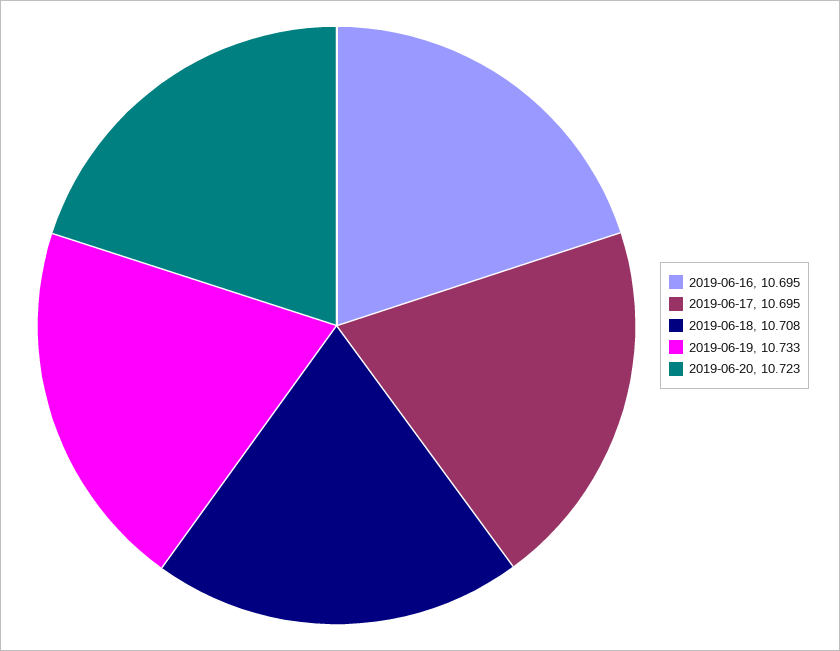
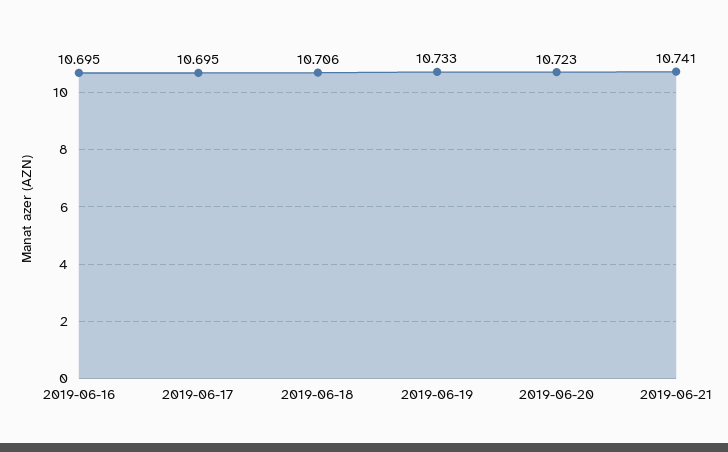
2019-06-18: 10.708 -> 10.706
2019-06-21: none -> 10.741

